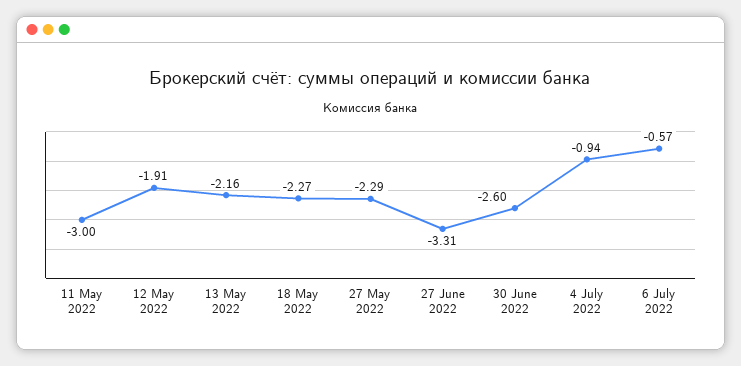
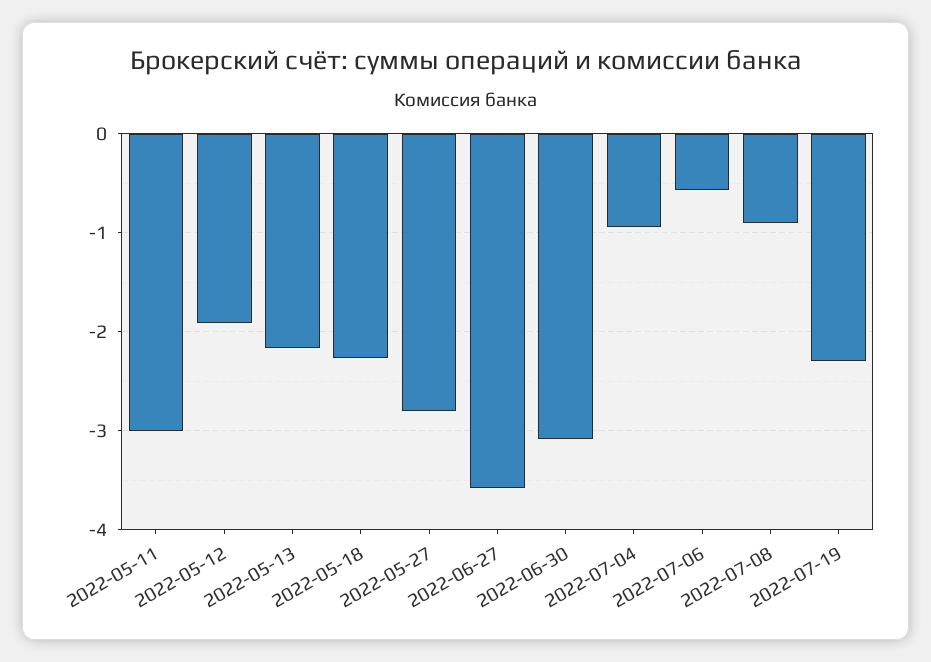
27 May 2022: -2.29 -> -2.8
27 June 2022: -3.31 -> -3.6
30 June 2022: -2.6 -> -3.1
2022-07-08: none -> -0.9
2022-07-19: none -> -2.3

